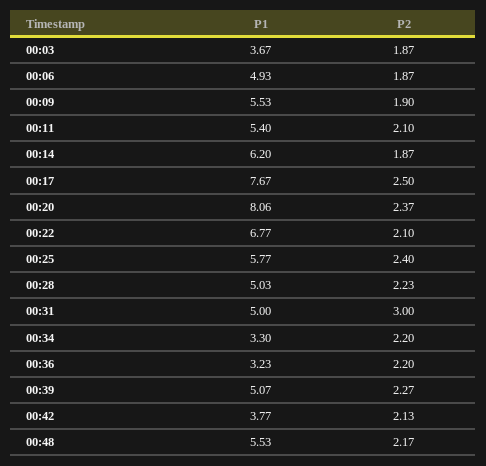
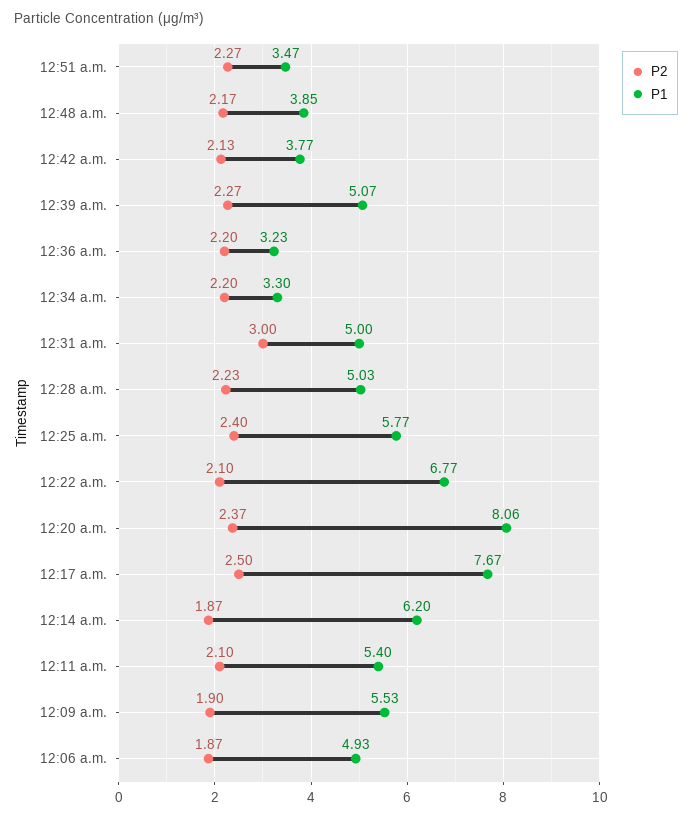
P1, 00:03: 3.67 -> none
P2, 00:03: 1.87 -> none
P1, 00:48: 5.53 -> 3.85
P2, 12:51 a.m.: none -> 2.27
P1, 12:51 a.m.: none -> 3.47

